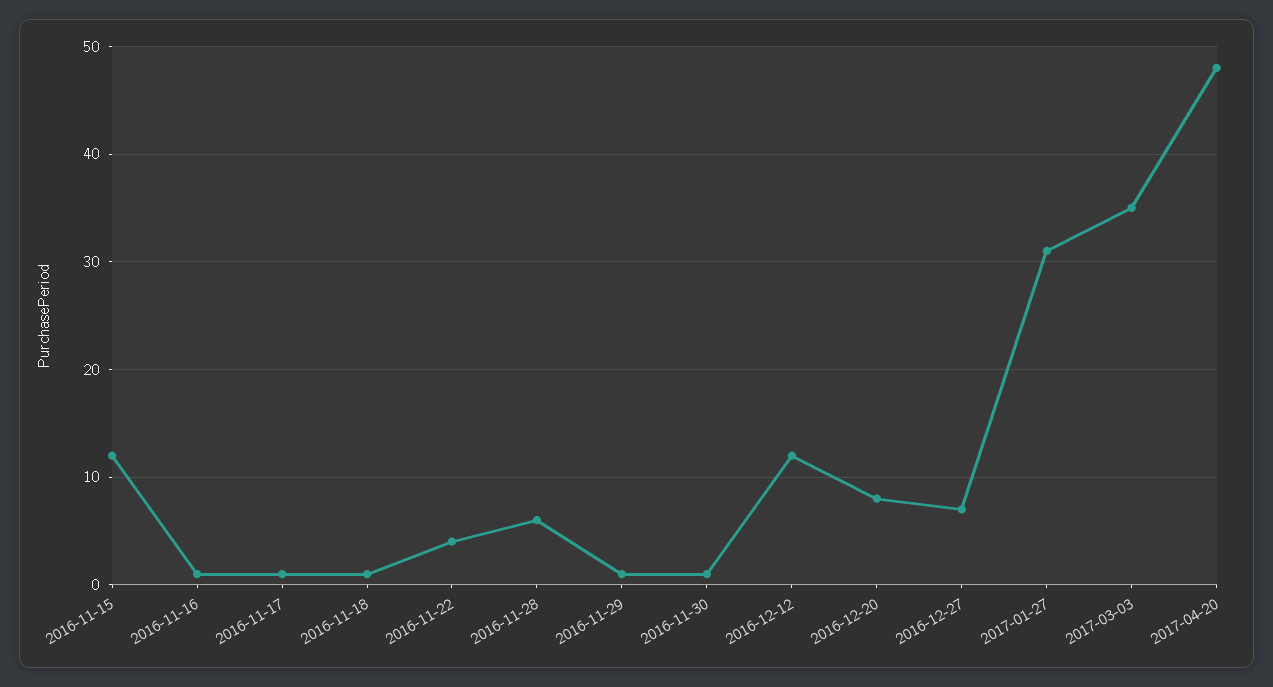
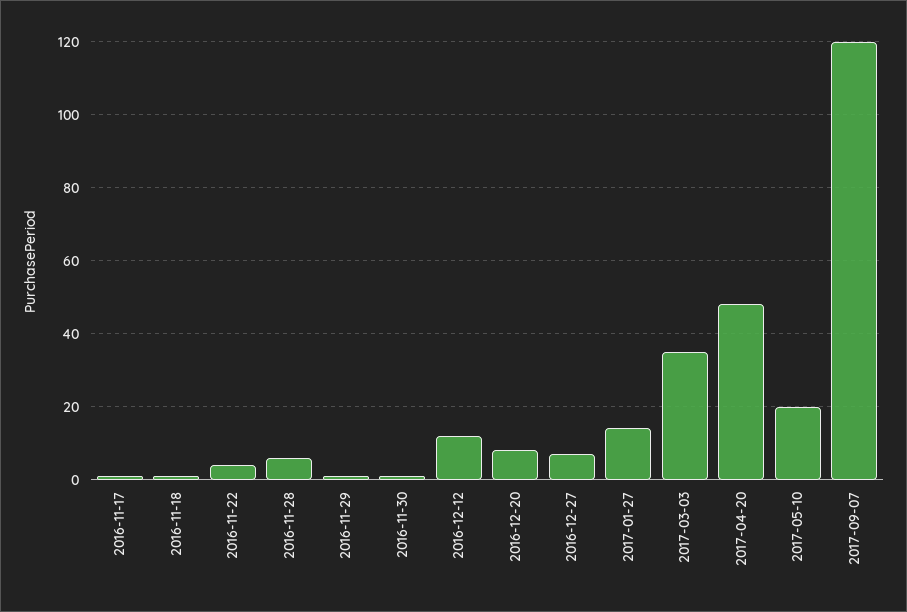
2016-11-15: 12 -> none
2016-11-16: 1 -> none
2017-01-27: 31 -> 15
2017-05-10: none -> 20
2017-09-07: none -> 120

